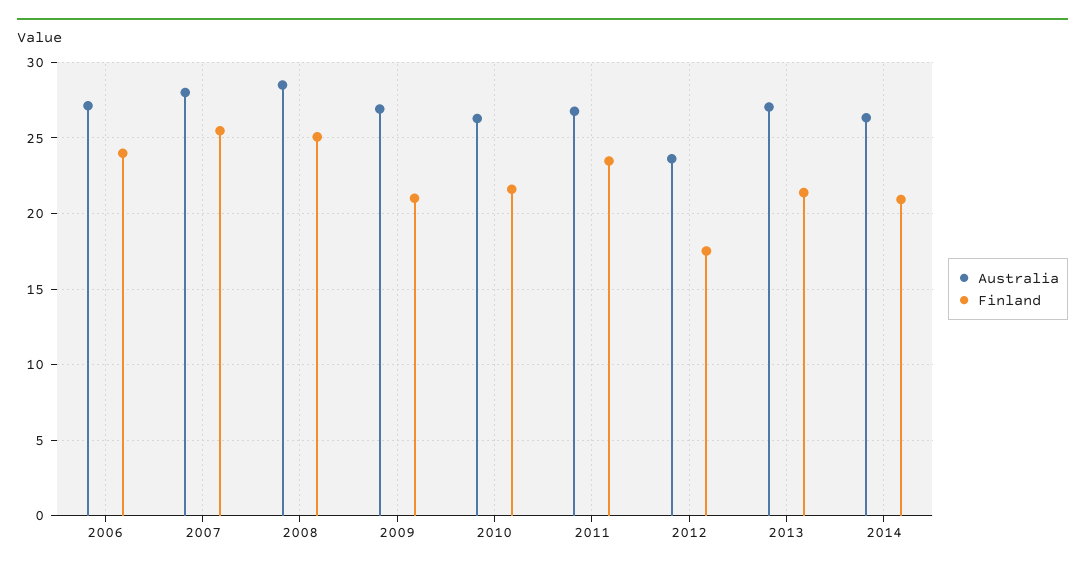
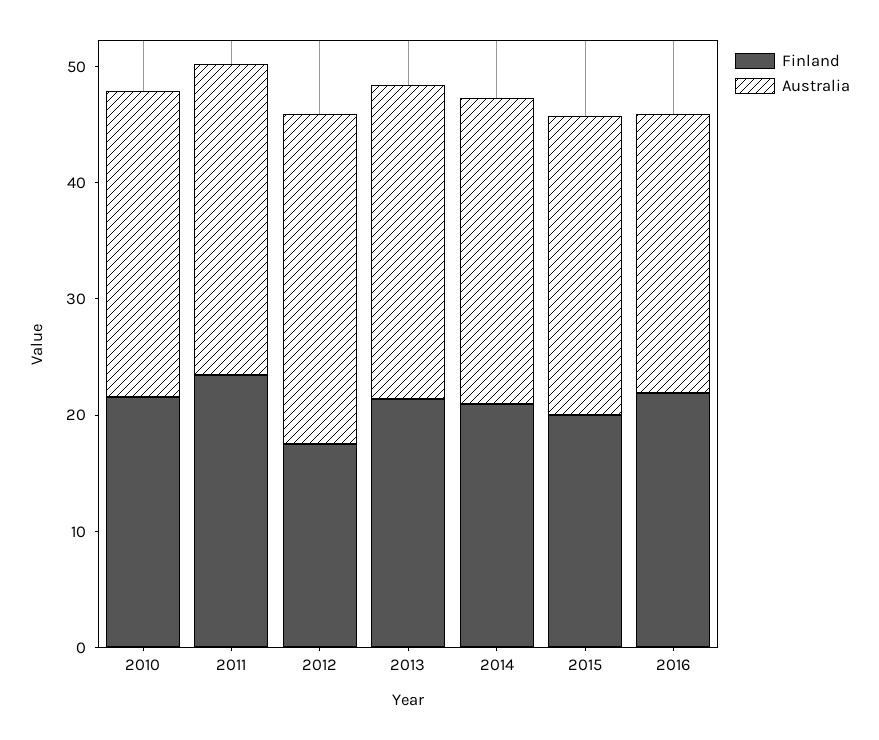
Australia, 2006: 27 -> none
Finland, 2006: 24 -> none
Australia, 2007: 28 -> none
Finland, 2007: 25.5 -> none
Australia, 2008: 28.5 -> none
Finland, 2008: 25 -> none
Australia, 2009: 27 -> none
Finland, 2009: 21 -> none
Australia, 2012: 23.5 -> 28
Finland, 2015: none -> 20
Australia, 2015: none -> 26
Finland, 2016: none -> 22
Australia, 2016: none -> 24

